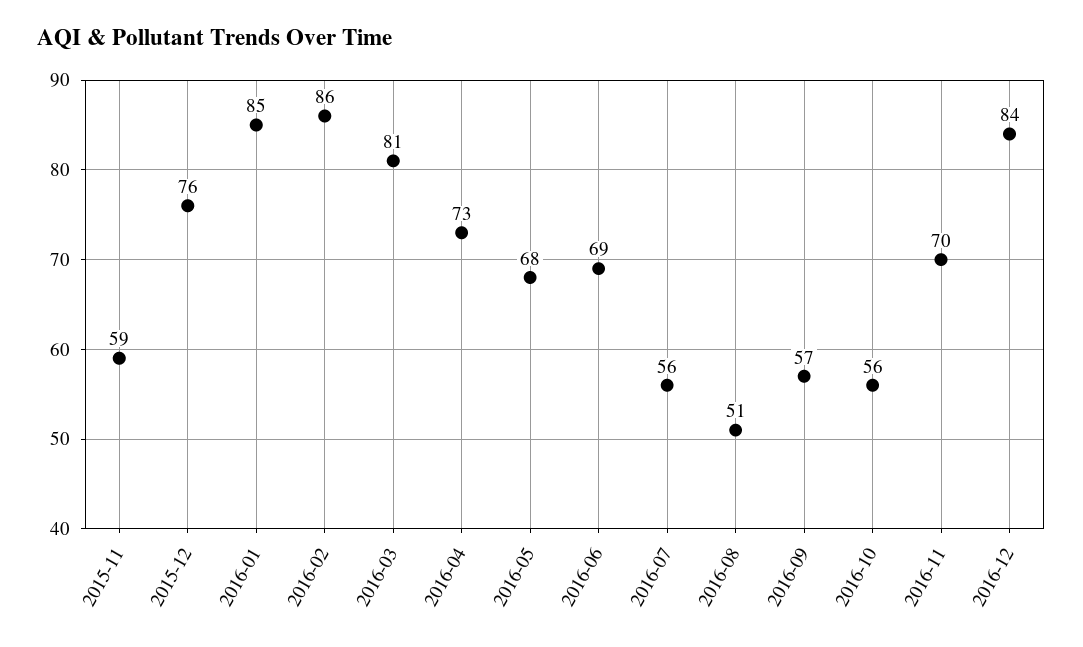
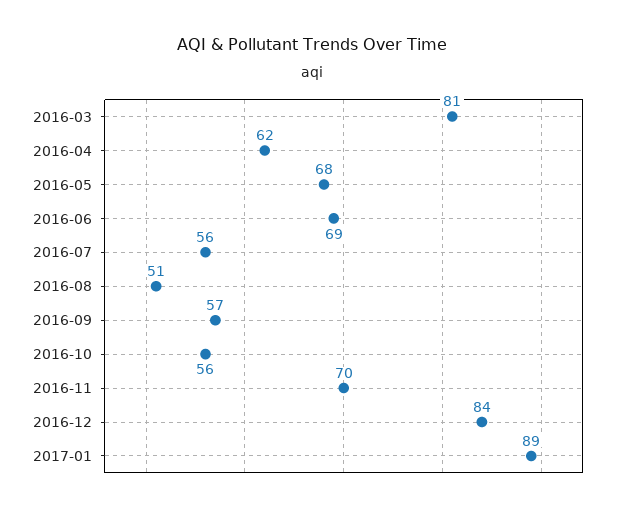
2015-11: 59 -> none
2015-12: 76 -> none
2016-01: 85 -> none
2016-02: 86 -> none
2016-04: 73 -> 62
2017-01: none -> 89

